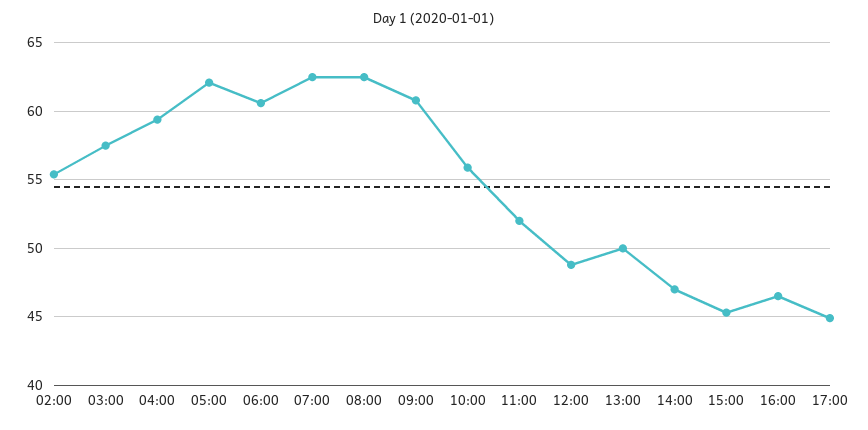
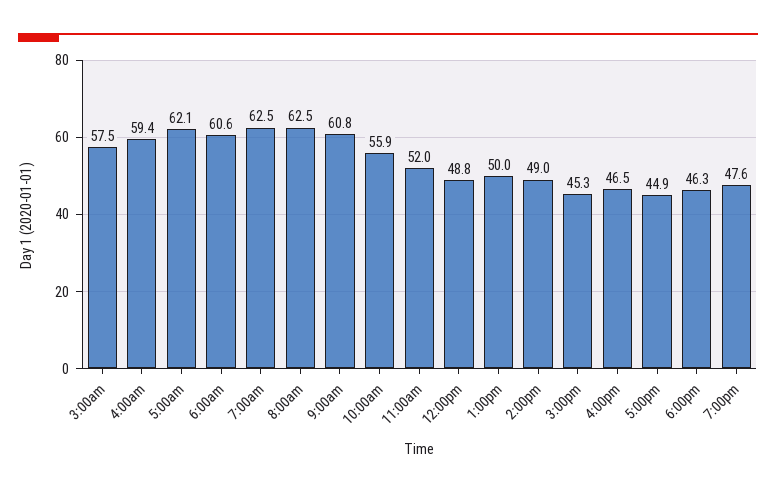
02:00: 55.5 -> none
14:00: 47 -> 49
6:00pm: none -> 46.3
7:00pm: none -> 47.6

